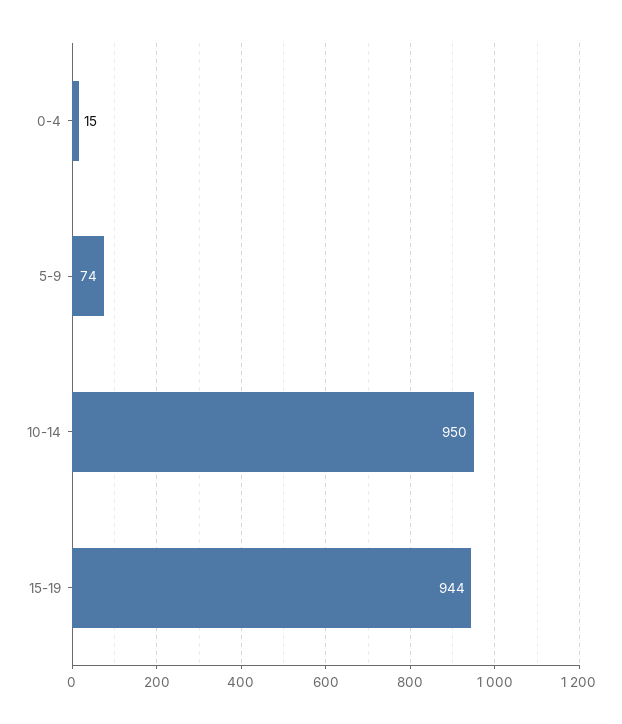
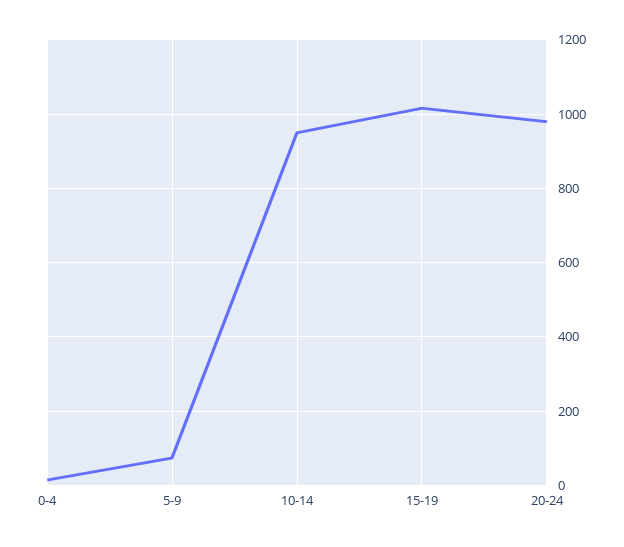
15-19: 944 -> 1020
20-24: none -> 980

